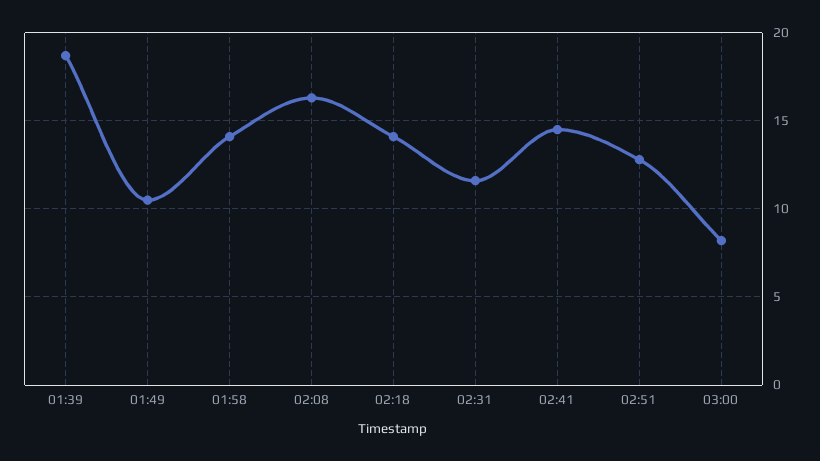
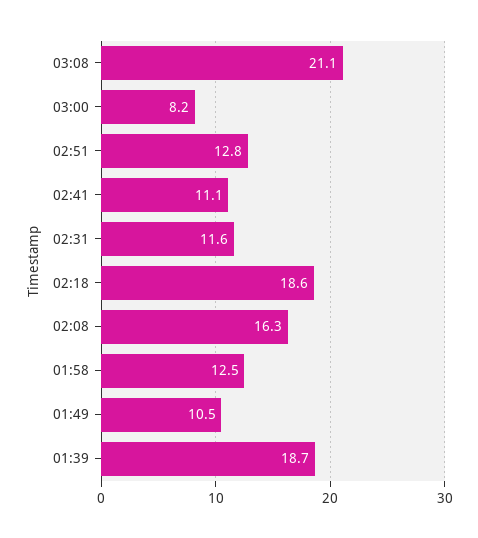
01:58: 14 -> 12.5
02:18: 14 -> 18.6
02:41: 14.5 -> 11.1
03:08: none -> 21.1

